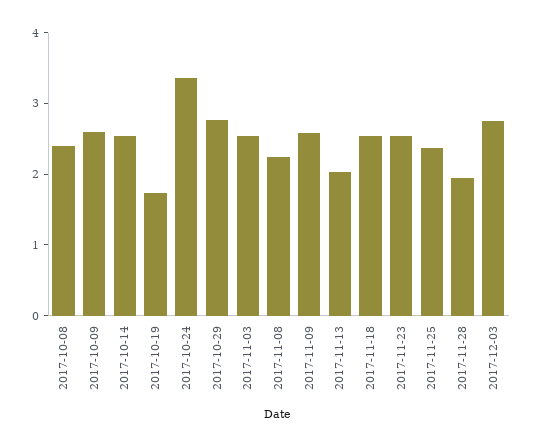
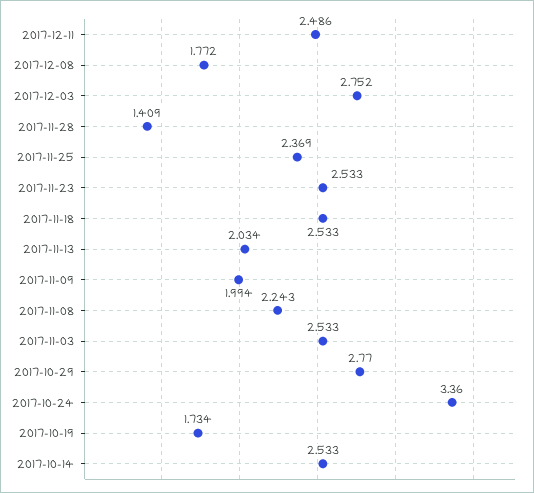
2017-10-08: 2.4 -> none
2017-10-09: 2.6 -> none
2017-11-09: 2.6 -> 1.994
2017-11-28: 2 -> 1.409
2017-12-11: none -> 2.486
2017-12-08: none -> 1.772

